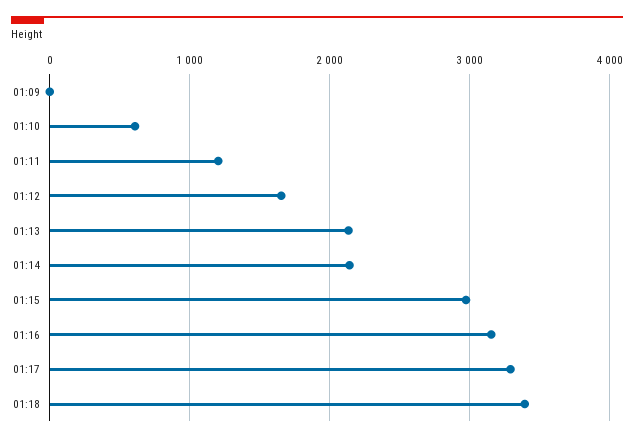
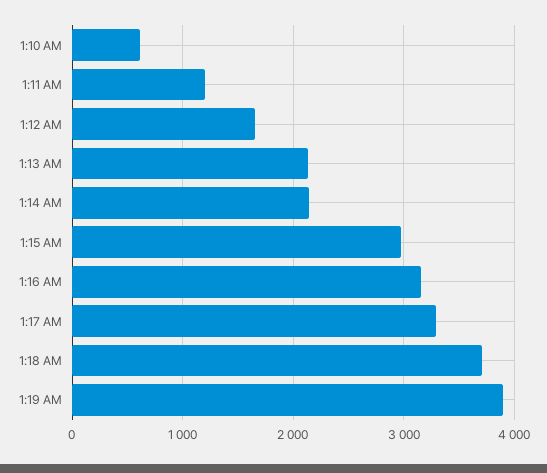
01:09: 0 -> none
01:18: 3400 -> 3700
1:19 AM: none -> 3900

